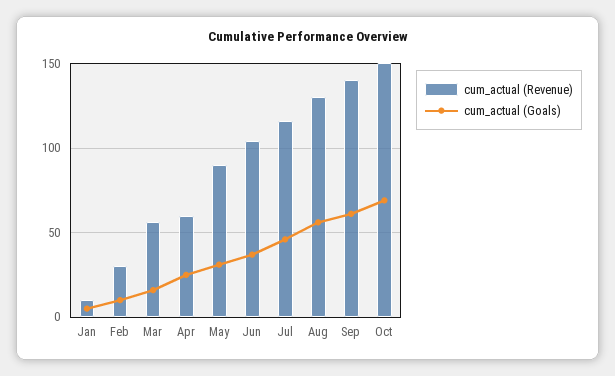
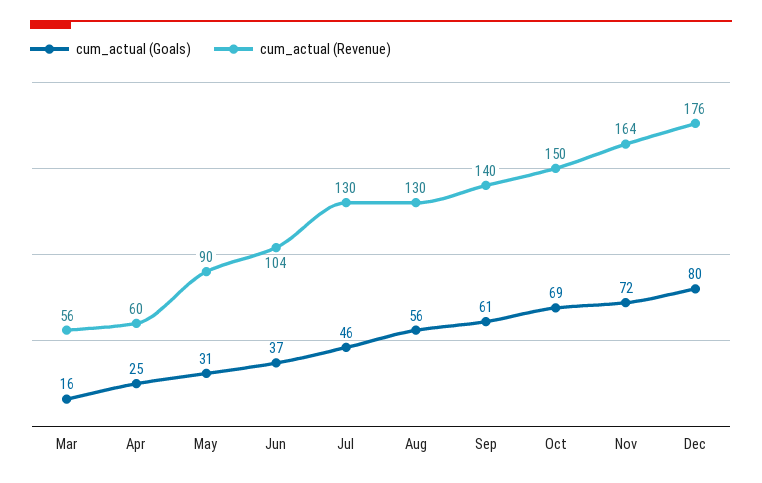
cum_actual (Revenue), Jan: 10 -> none
cum_actual (Goals), Jan: 5 -> none
cum_actual (Revenue), Feb: 30 -> none
cum_actual (Goals), Feb: 10 -> none
cum_actual (Revenue), Jul: 115 -> 130
cum_actual (Goals), Nov: none -> 72
cum_actual (Revenue), Nov: none -> 164
cum_actual (Goals), Dec: none -> 80
cum_actual (Revenue), Dec: none -> 176

